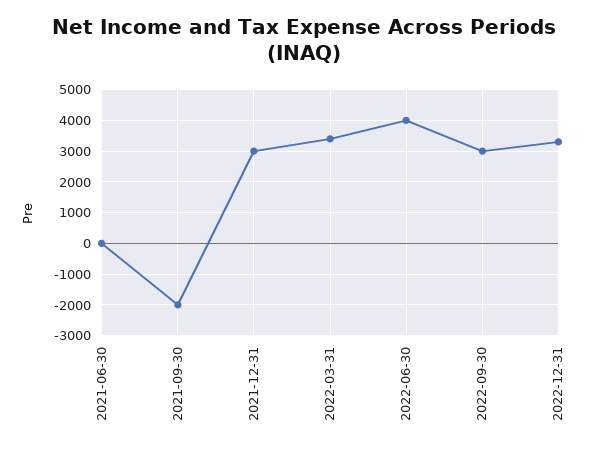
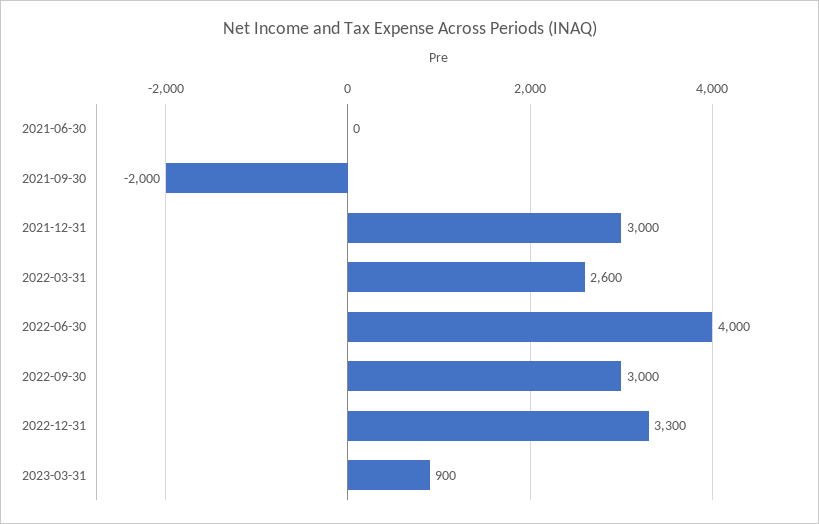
2022-03-31: 3400 -> 2600
2023-03-31: none -> 900

